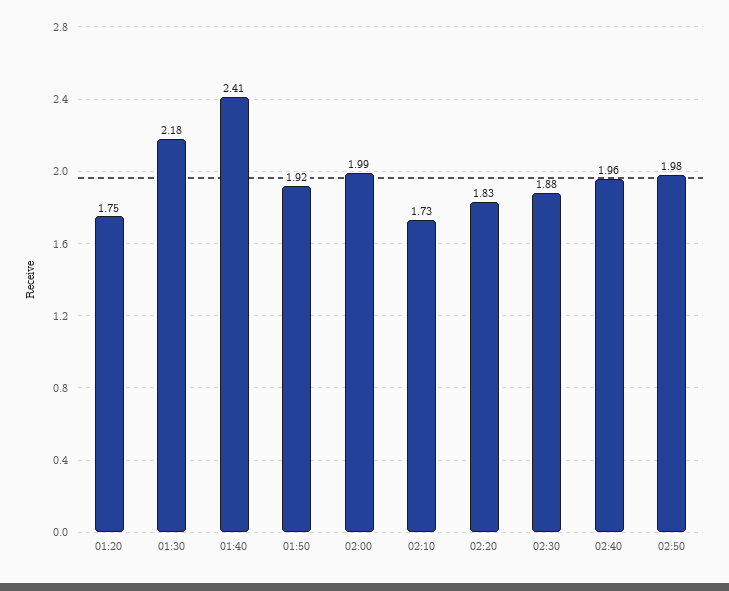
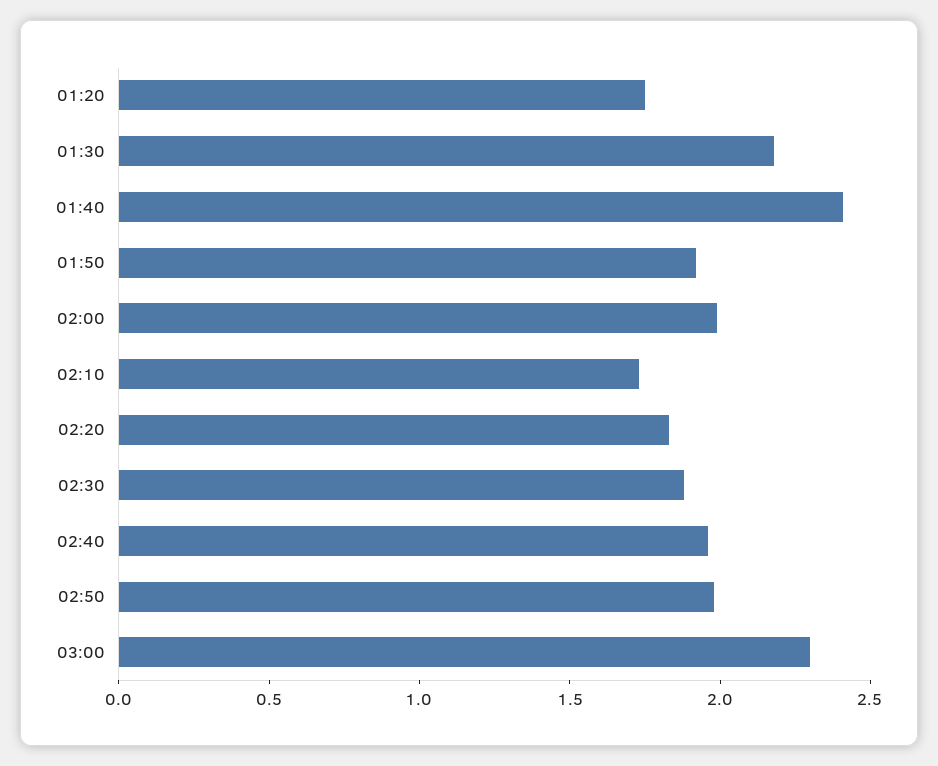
03:00: none -> 2.3

